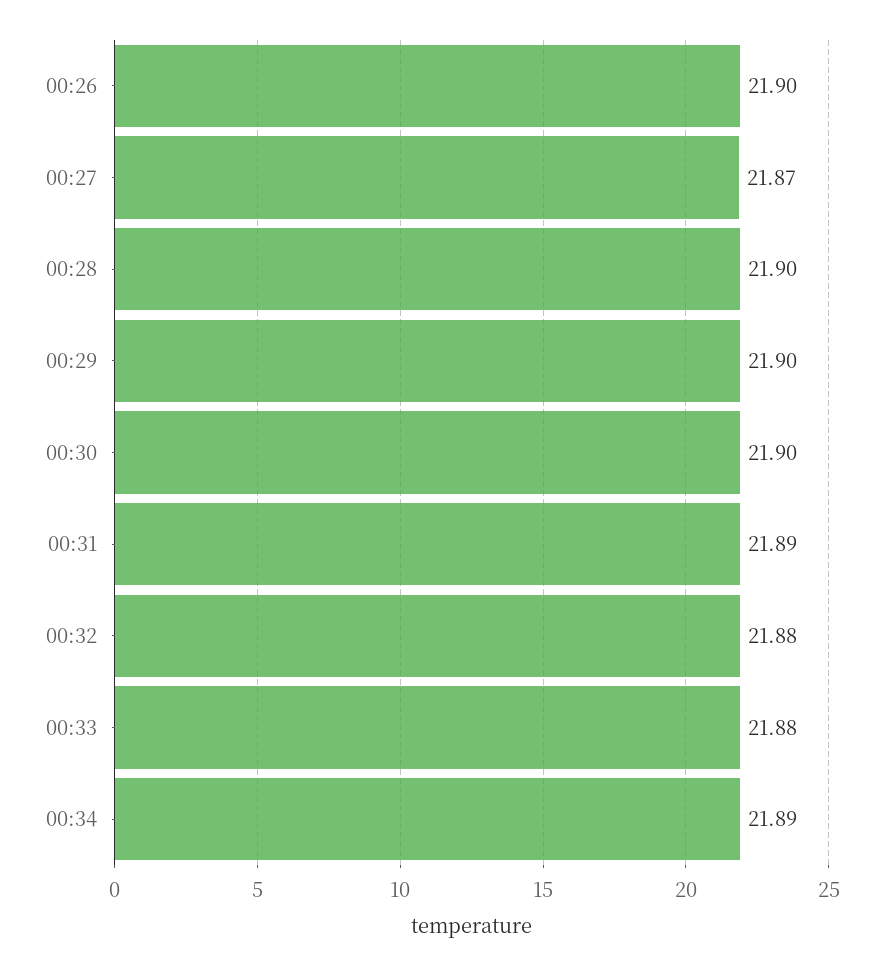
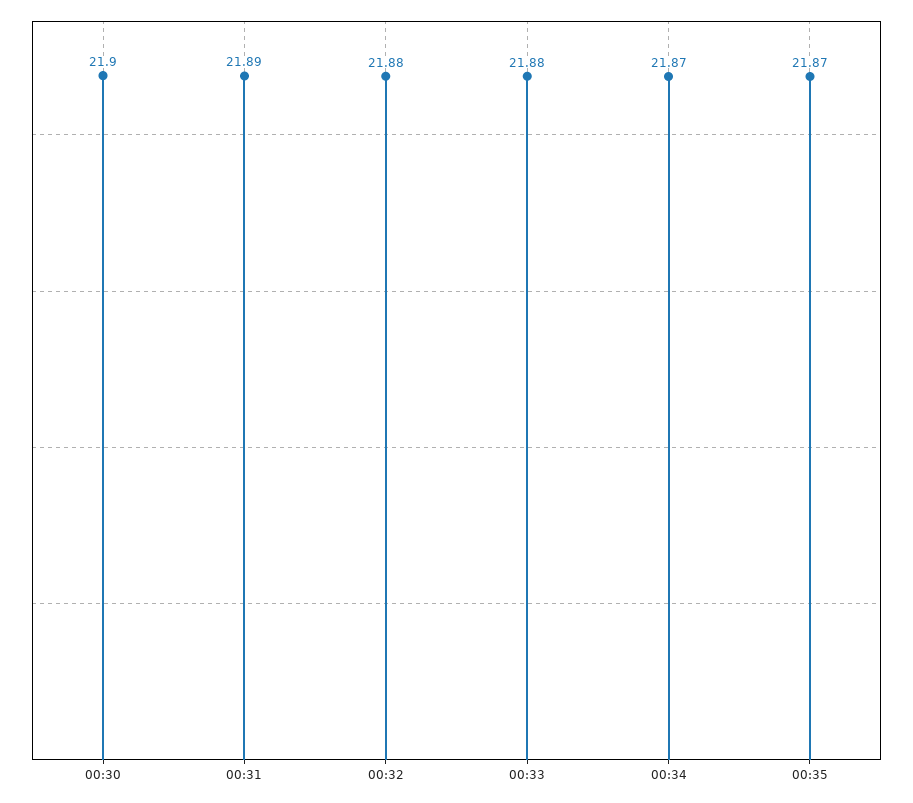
00:26: 21.9 -> none
00:27: 21.87 -> none
00:28: 21.9 -> none
00:29: 21.9 -> none
00:34: 21.89 -> 21.87
00:35: none -> 21.87

